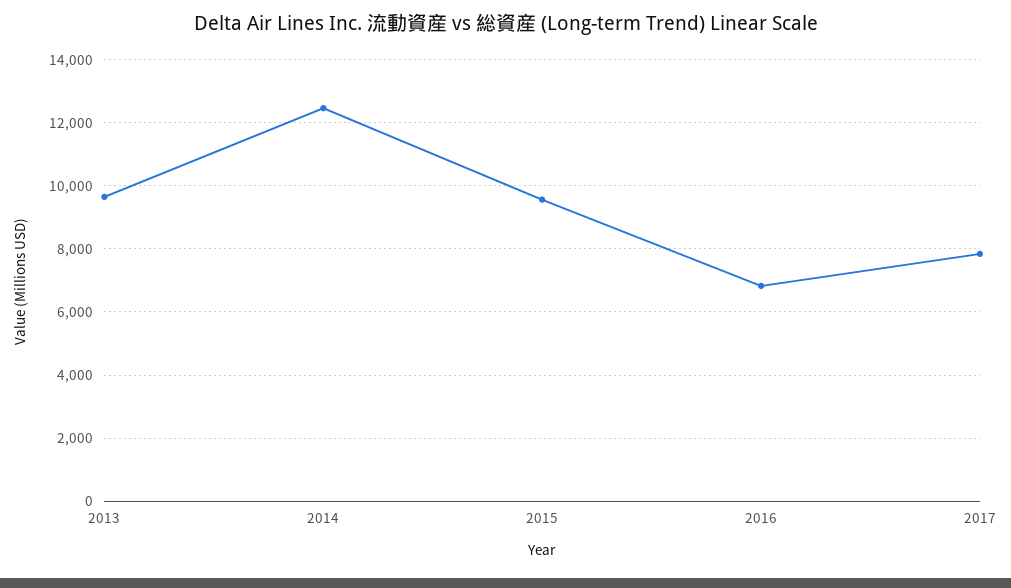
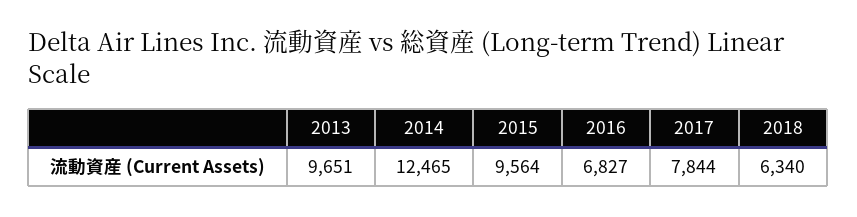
2018: none -> 6340

